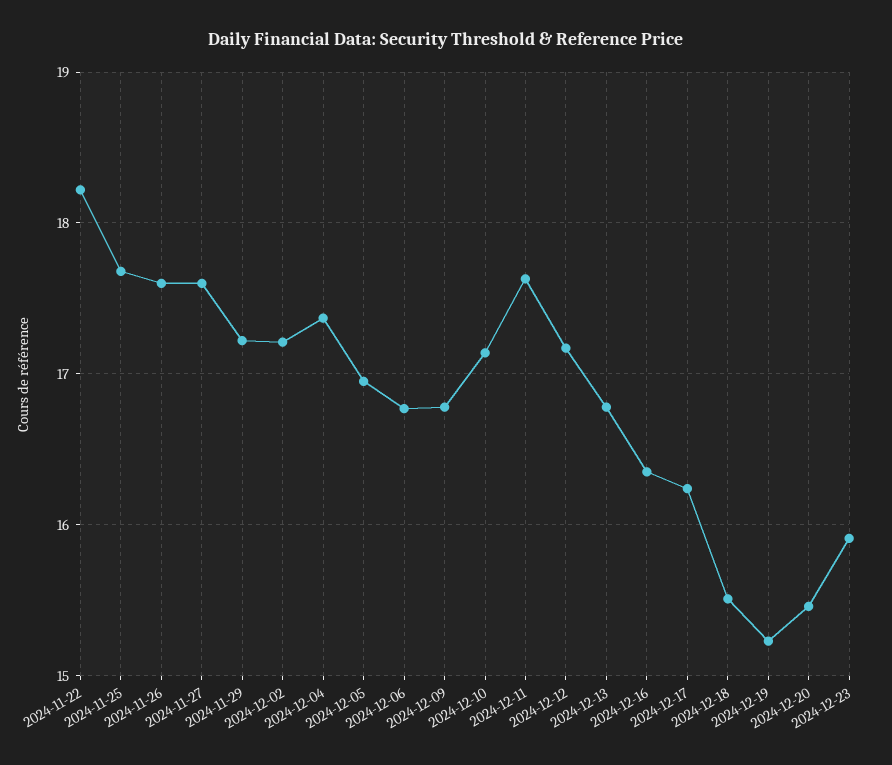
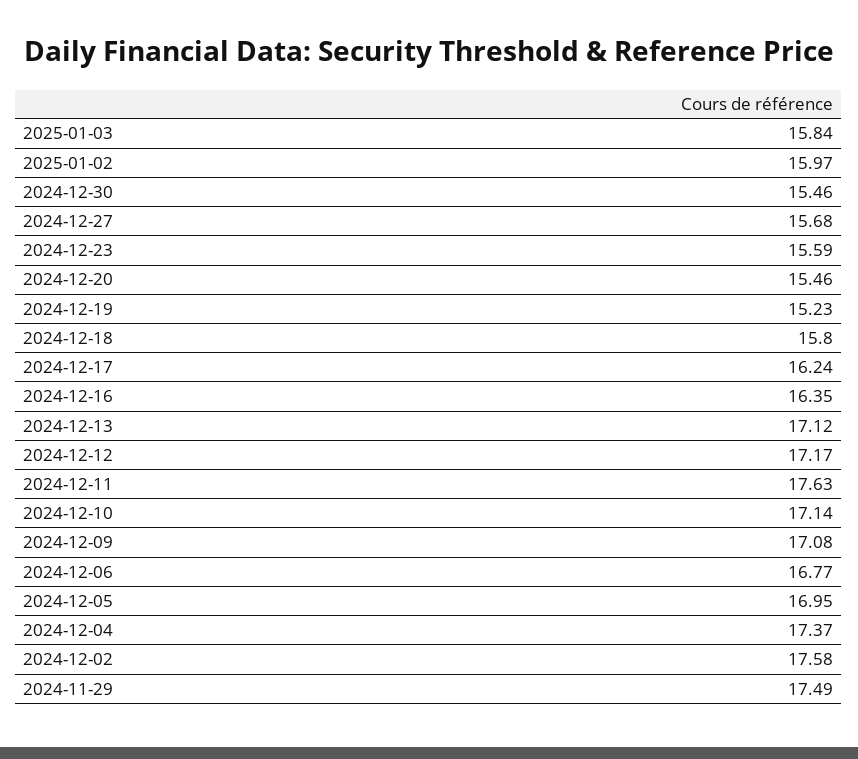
2024-11-22: 18.2 -> none
2024-11-25: 17.7 -> none
2024-11-26: 17.6 -> none
2024-11-27: 17.6 -> none
2024-11-29: 17.2 -> 17.49
2024-12-02: 17.2 -> 17.58
2024-12-09: 16.8 -> 17.08
2024-12-13: 16.8 -> 17.12
2024-12-18: 15.5 -> 15.8
2024-12-23: 15.9 -> 15.59
2025-01-03: none -> 15.84
2025-01-02: none -> 15.97
2024-12-30: none -> 15.46
2024-12-27: none -> 15.68

